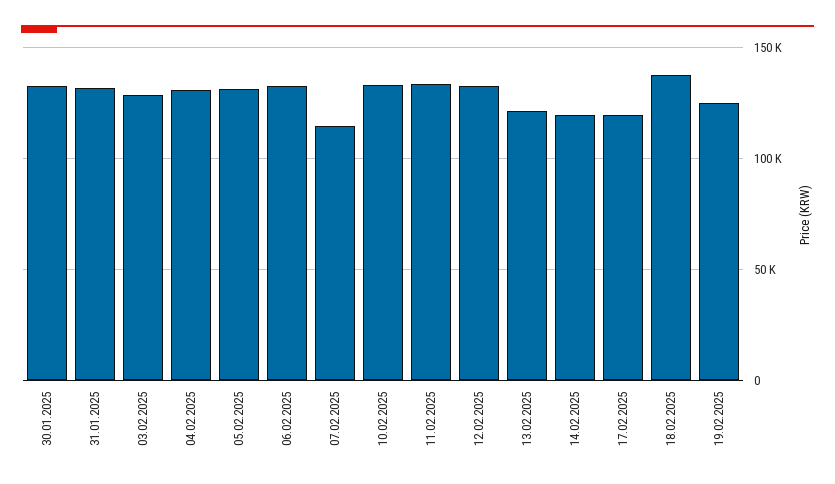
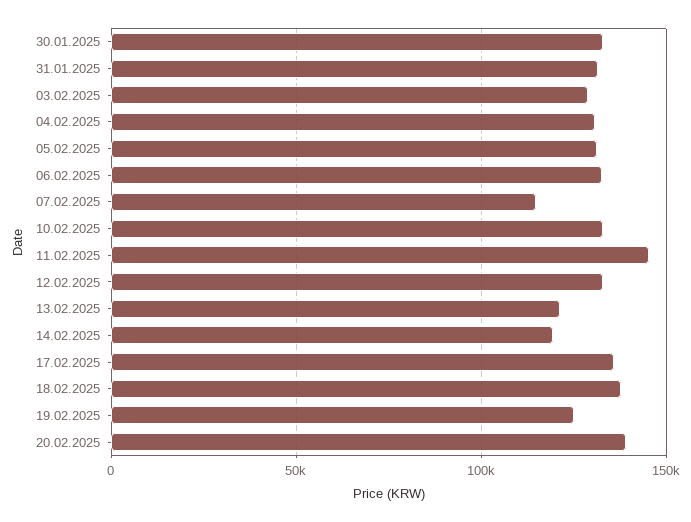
11.02.2025: 135000 -> 145000
17.02.2025: 120000 -> 135000
20.02.2025: none -> 140000

